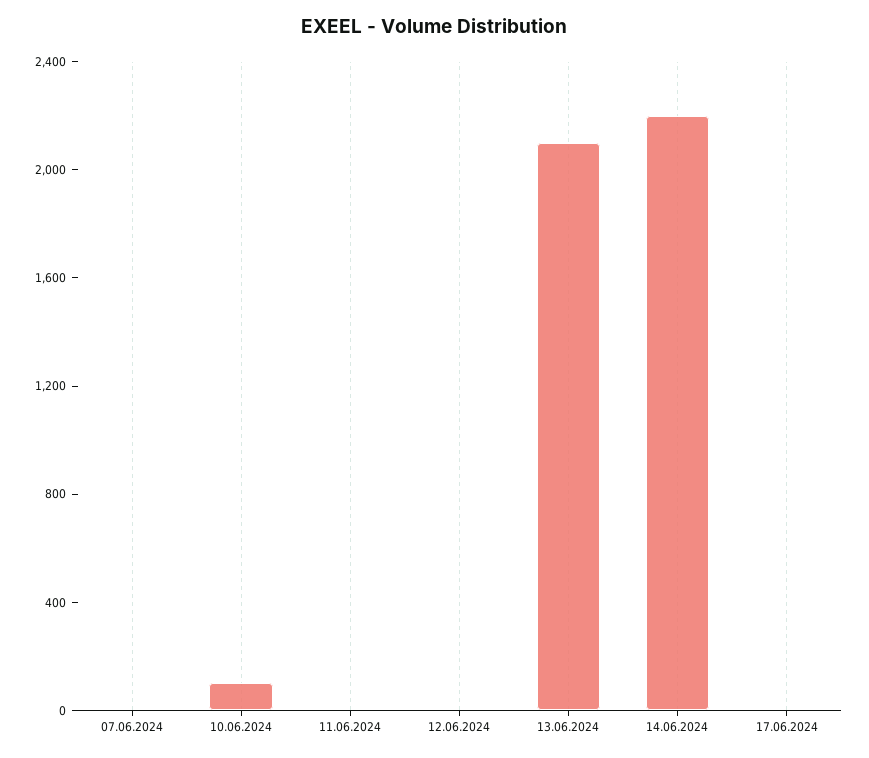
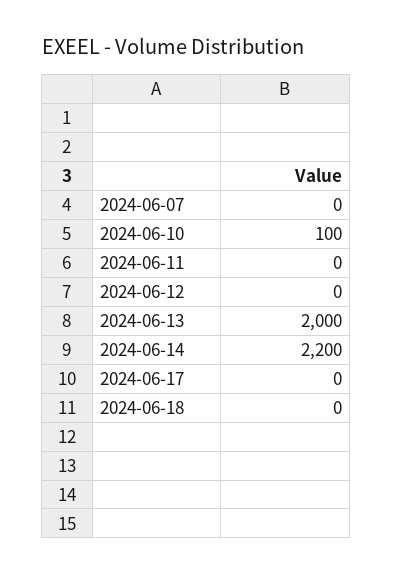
13.06.2024: 2100 -> 2000
2024-06-18: none -> 0

